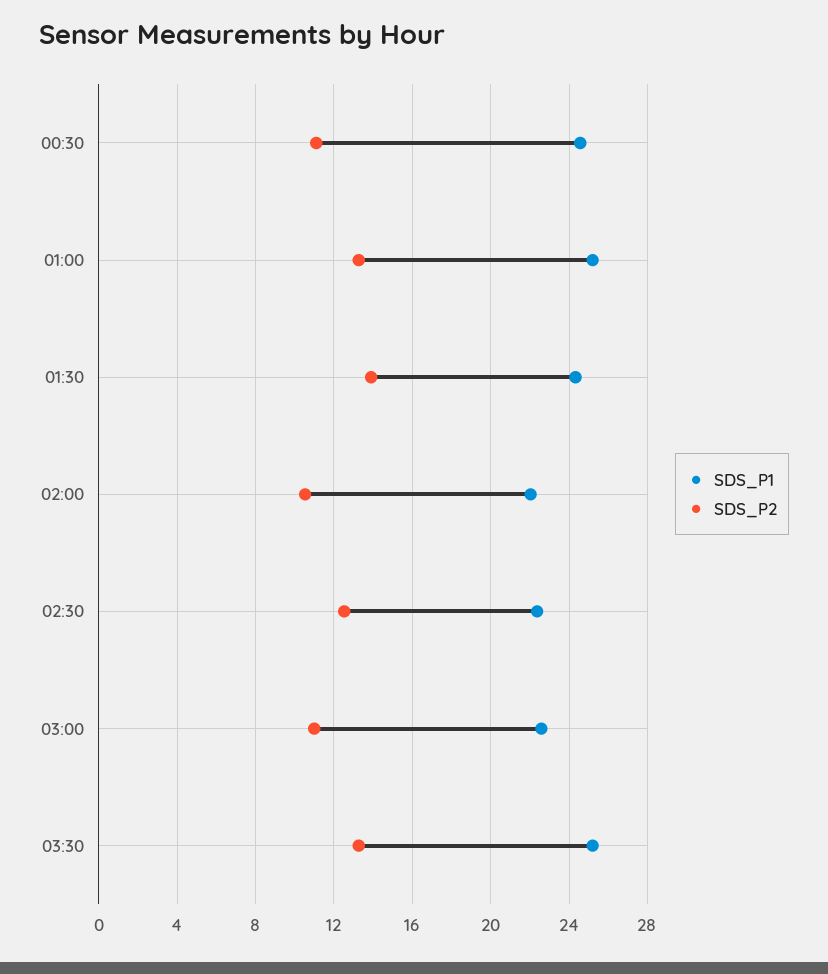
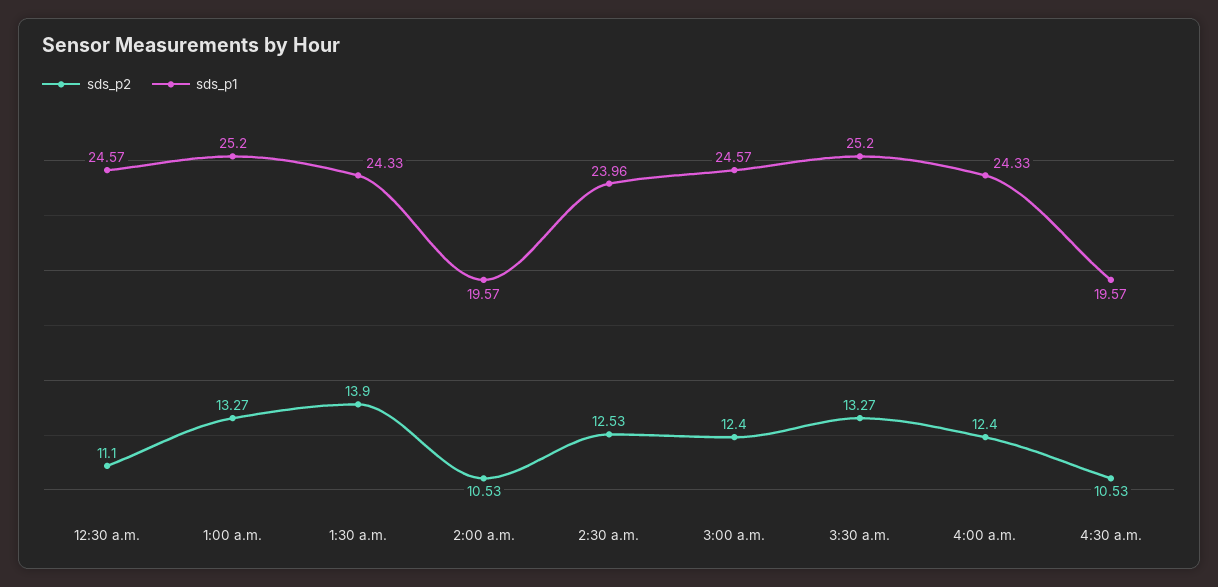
SDS_P1, 02:00: 22 -> 19.57
SDS_P1, 02:30: 22.5 -> 23.96
SDS_P1, 03:00: 22.5 -> 24.57
SDS_P2, 03:00: 11 -> 12.4
SDS_P2, 4:00 a.m.: none -> 12.4
SDS_P1, 4:00 a.m.: none -> 24.33
SDS_P2, 4:30 a.m.: none -> 10.53
SDS_P1, 4:30 a.m.: none -> 19.57

